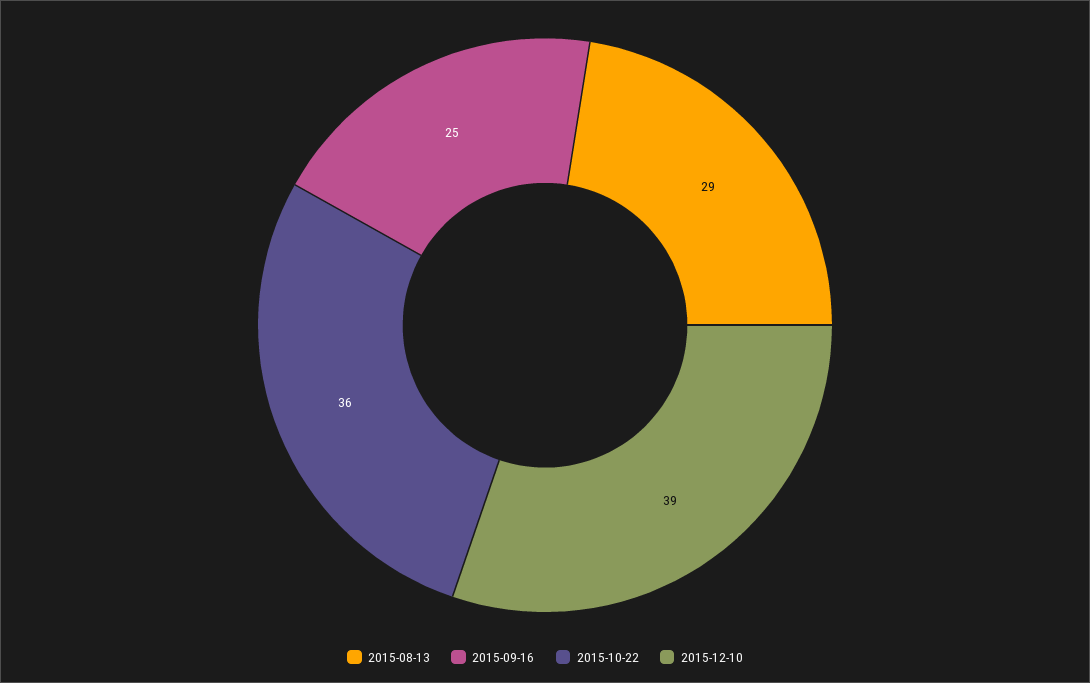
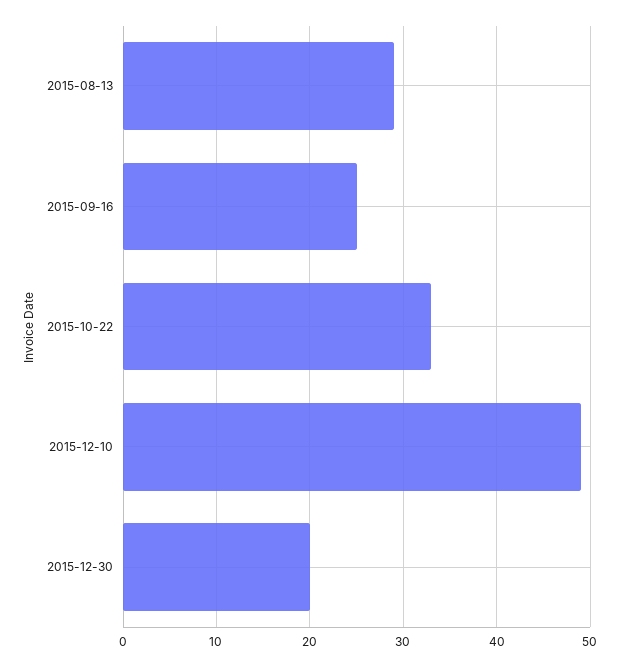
2015-10-22: 36 -> 33
2015-12-10: 39 -> 49
2015-12-30: none -> 20

